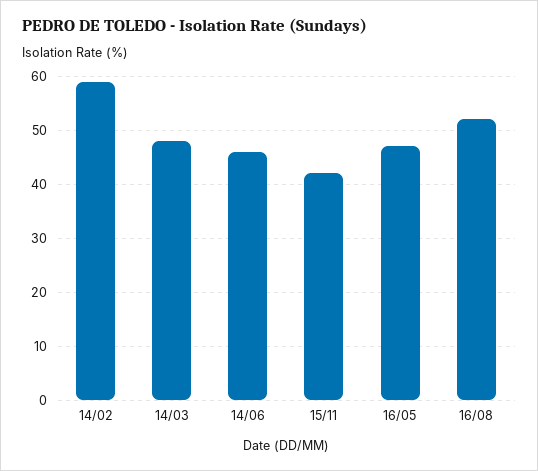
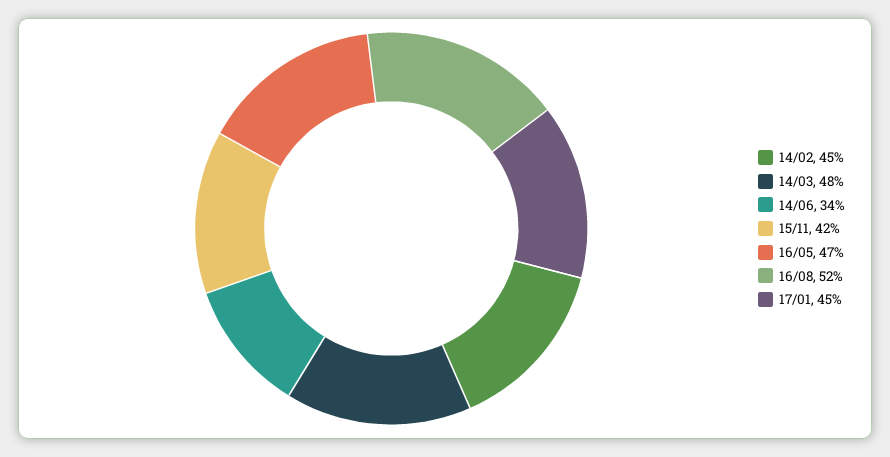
14/02: 60 -> 45
14/06: 45 -> 34
17/01: none -> 45

